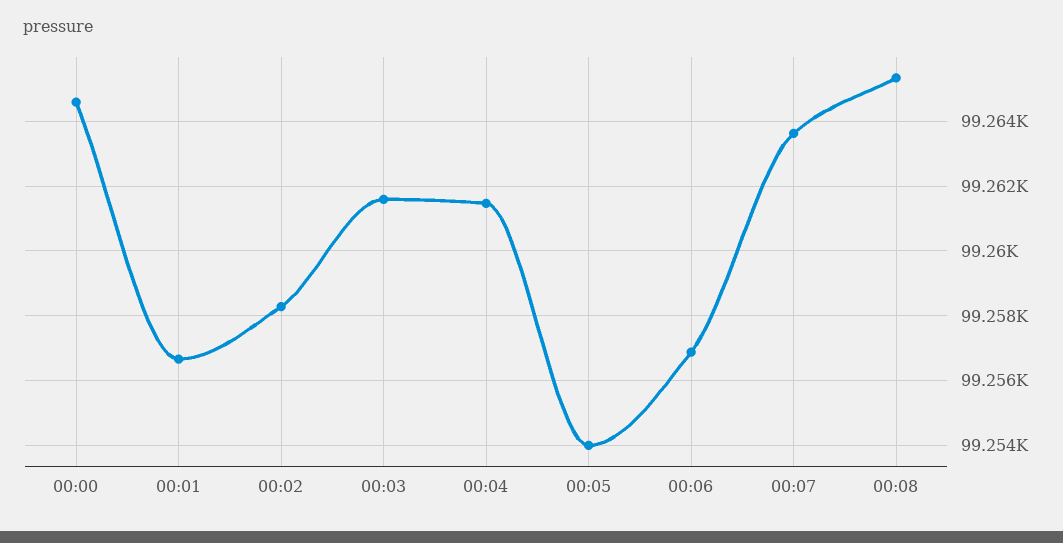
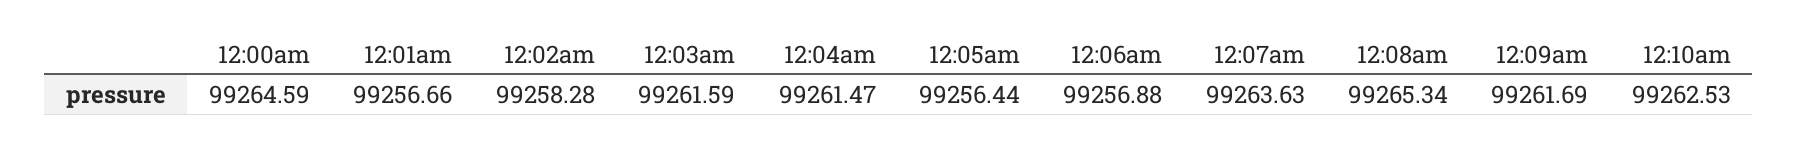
00:05: 99254 -> 99256.44
12:09am: none -> 99261.69
12:10am: none -> 99262.53

